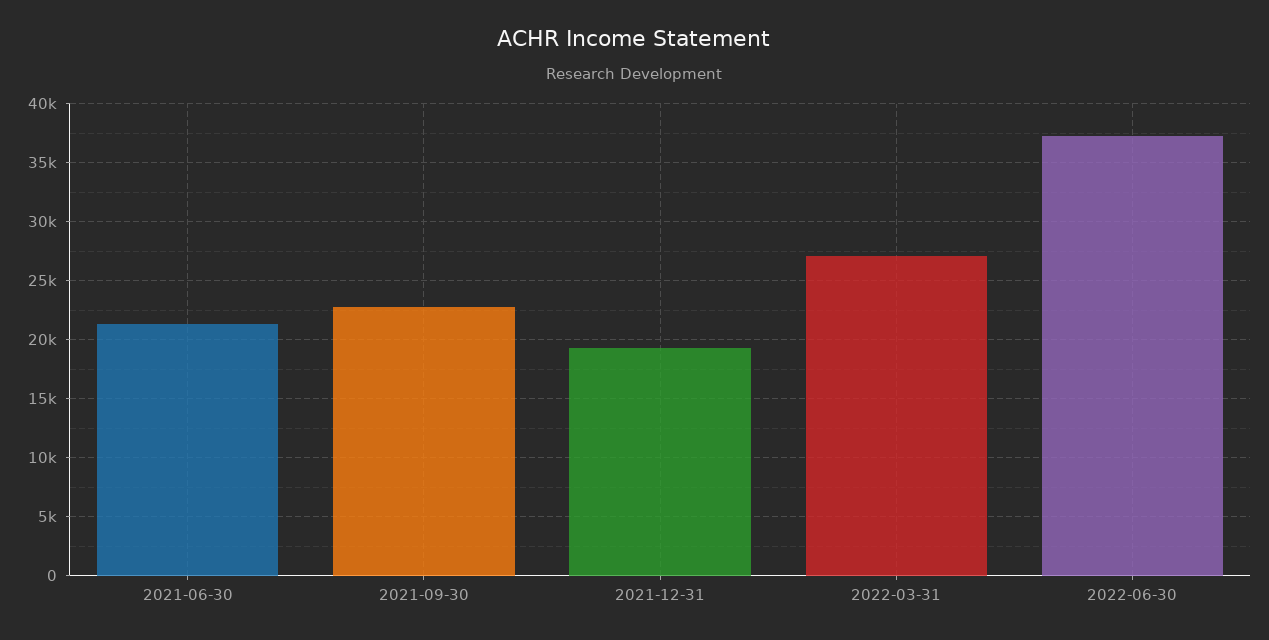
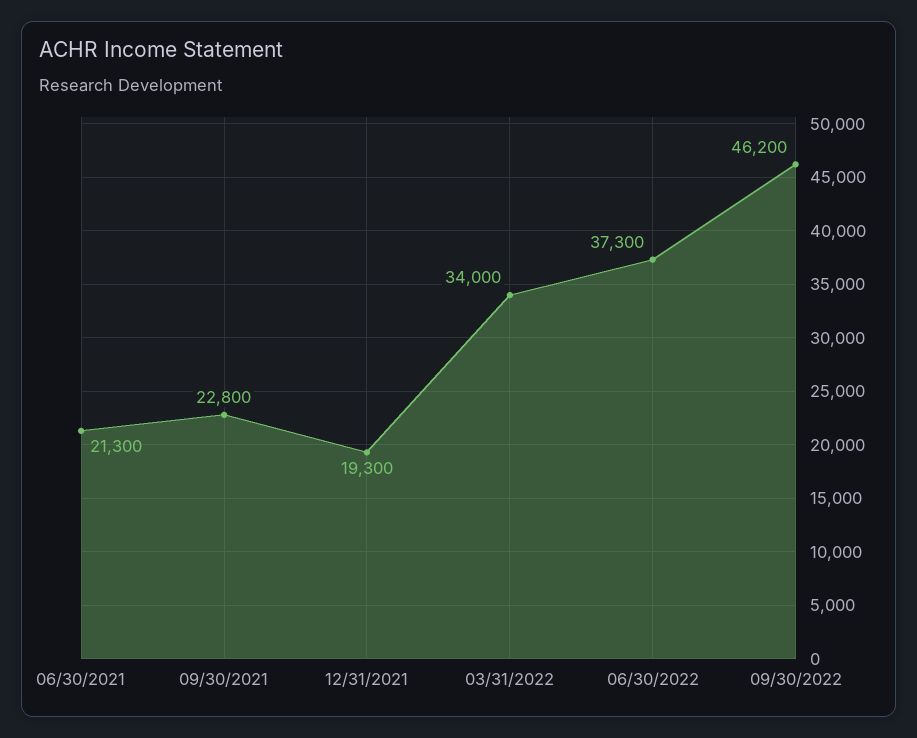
2022-03-31: 27000 -> 34000
09/30/2022: none -> 46200

